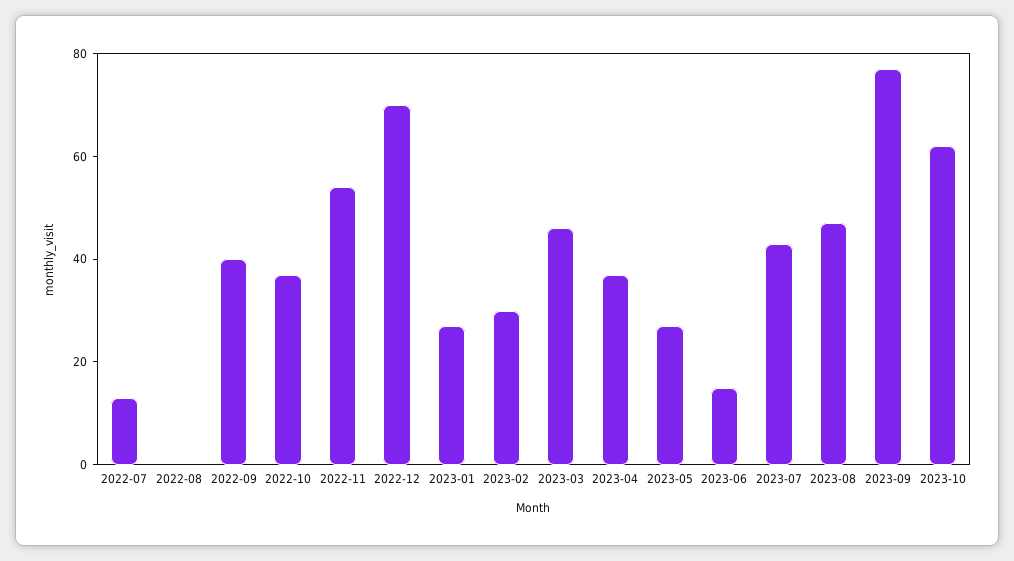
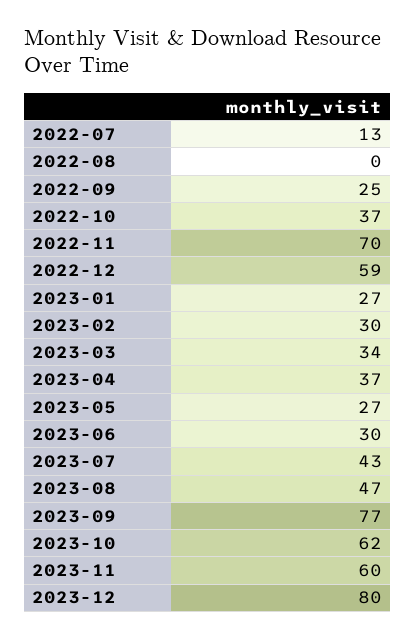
2022-09: 40 -> 25
2022-11: 55 -> 70
2022-12: 70 -> 59
2023-03: 45 -> 34
2023-06: 15 -> 30
2023-11: none -> 60
2023-12: none -> 80

